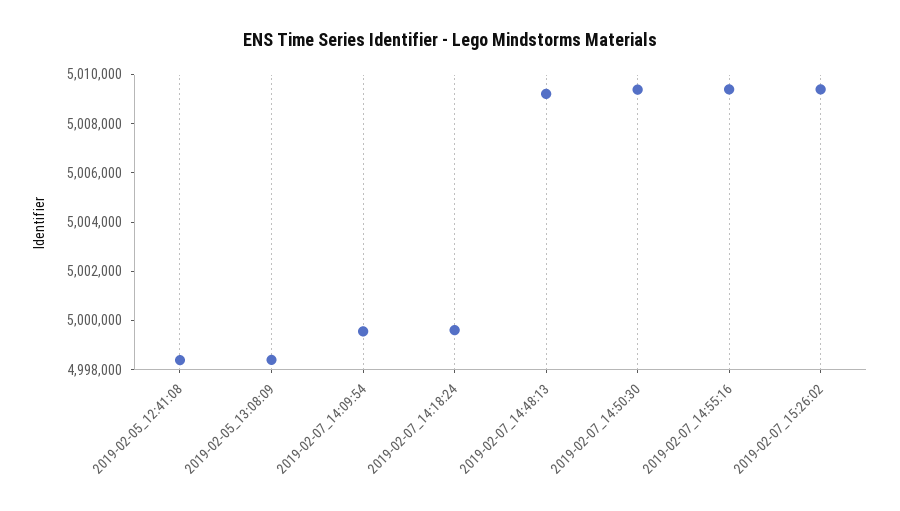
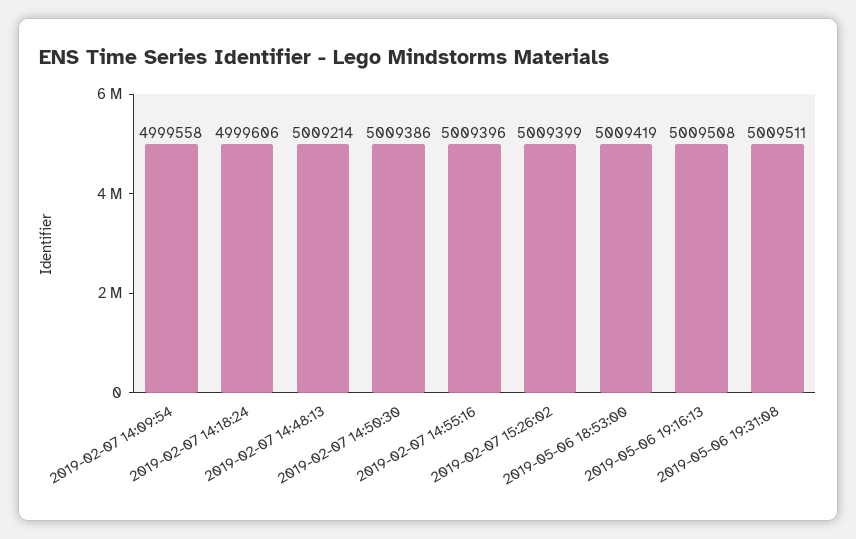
2019-02-05_12:41:08: 4998500 -> none
2019-02-05_13:08:09: 4998500 -> none
2019-05-06 18:53:00: none -> 5009419
2019-05-06 19:16:13: none -> 5009508
2019-05-06 19:31:08: none -> 5009511

